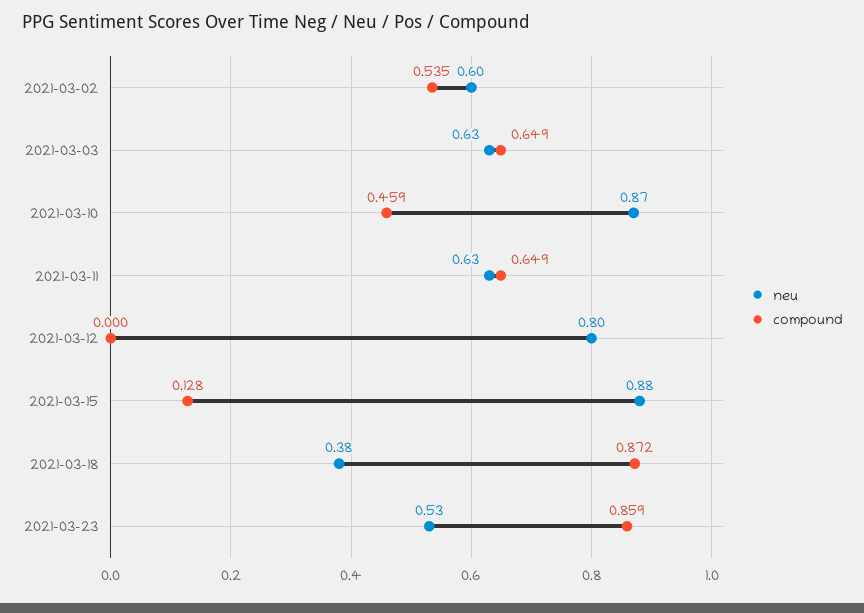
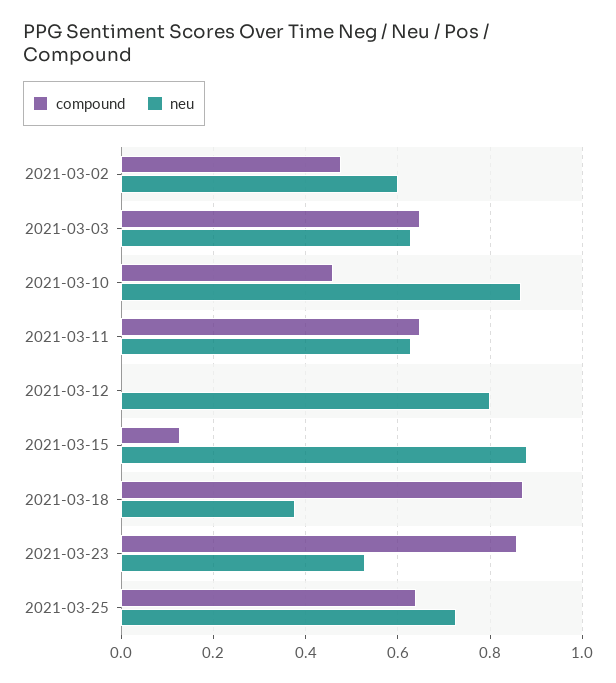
compound, 2021-03-02: 0.535 -> 0.48
compound, 2021-03-25: none -> 0.64
neu, 2021-03-25: none -> 0.72

